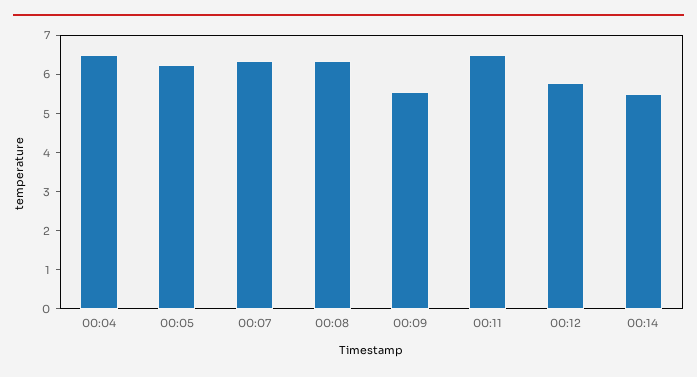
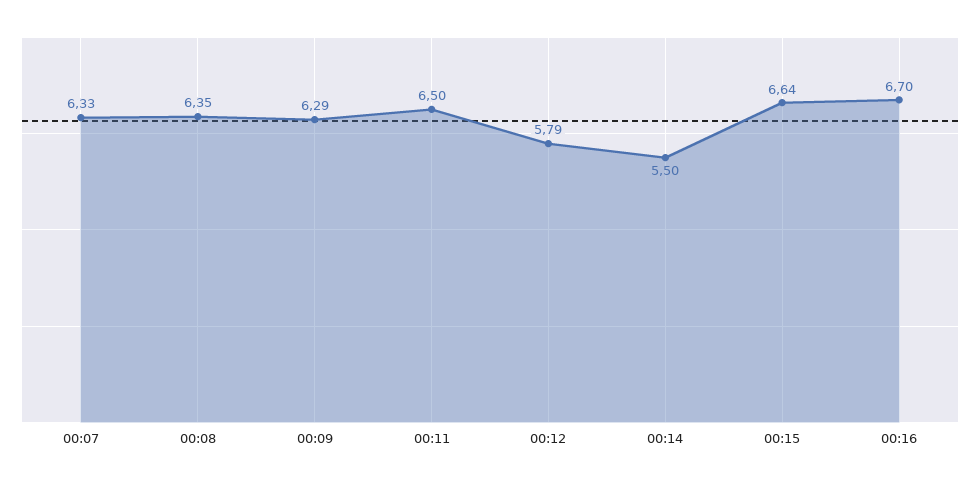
00:04: 6.5 -> none
00:05: 6.25 -> none
00:09: 5.5 -> 6.29
00:15: none -> 6.64
00:16: none -> 6.7

